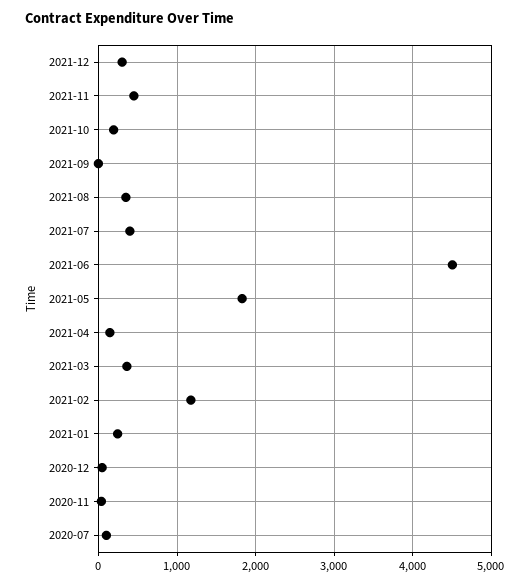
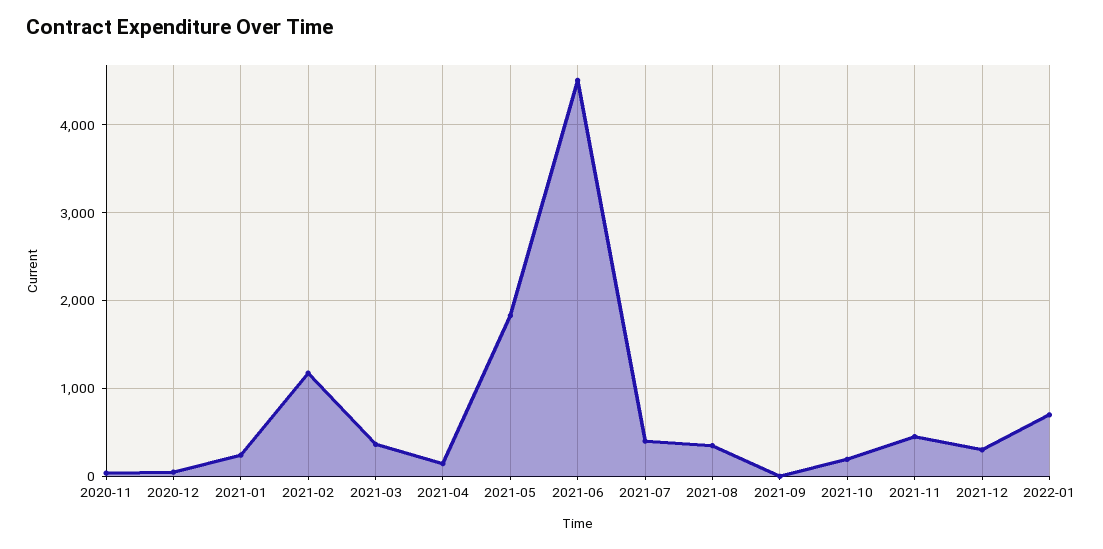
2020-07: 100 -> none
2022-01: none -> 700

